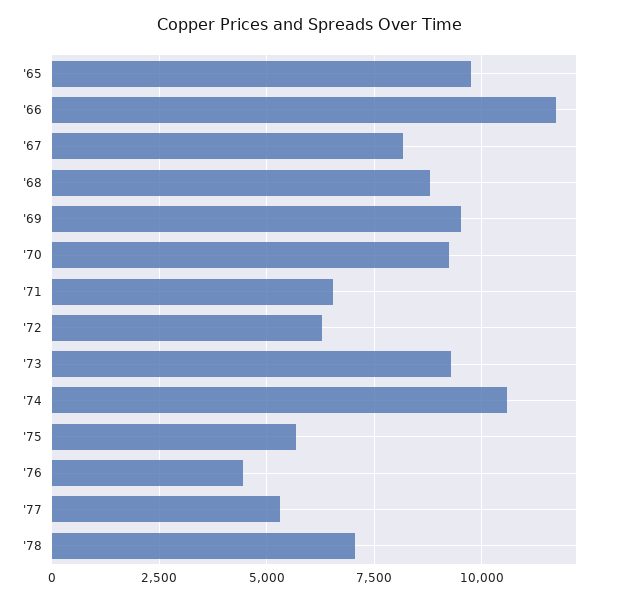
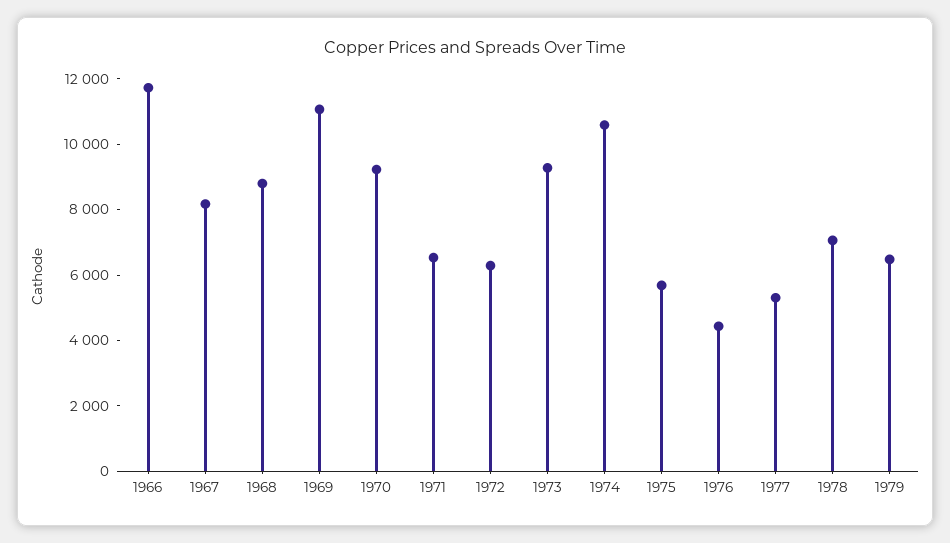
'65: 9750 -> none
'69: 9500 -> 11000
1979: none -> 6500

